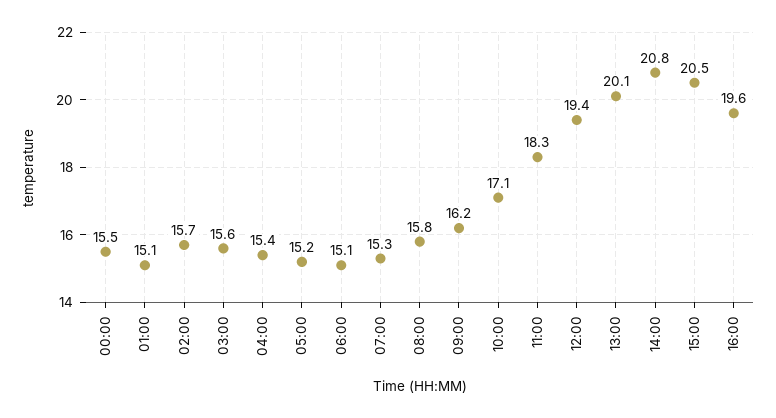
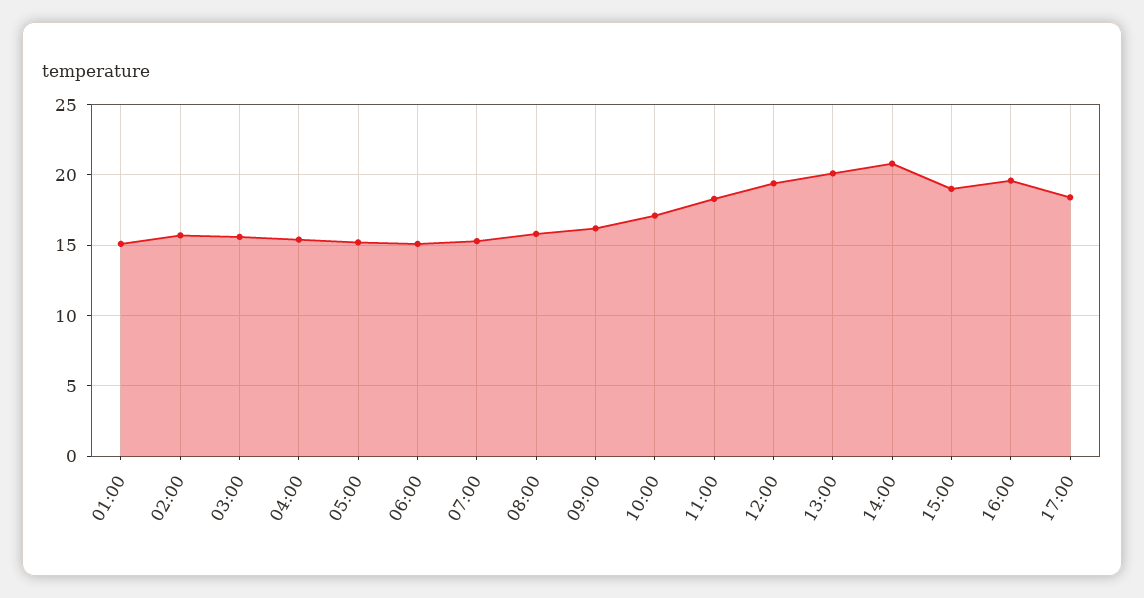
00:00: 15.5 -> none
15:00: 20.5 -> 19
17:00: none -> 18.5

